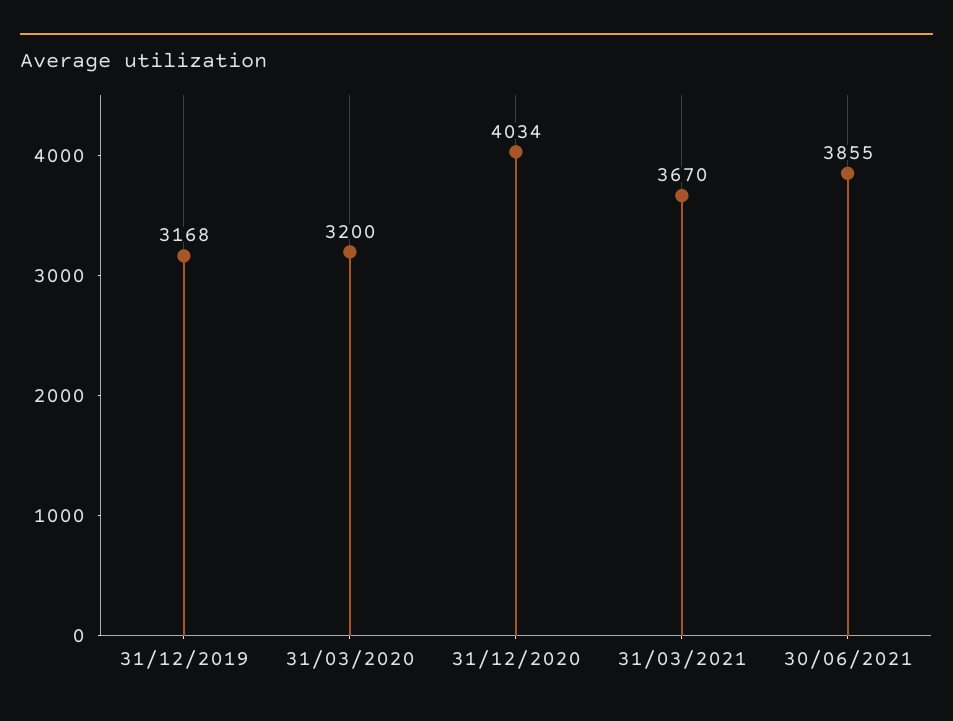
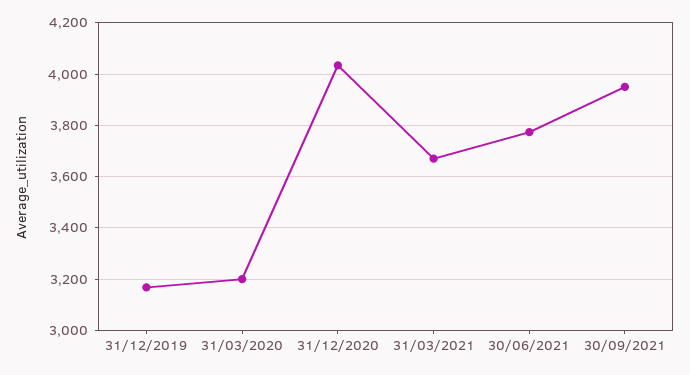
30/06/2021: 3855 -> 3775
30/09/2021: none -> 3950

